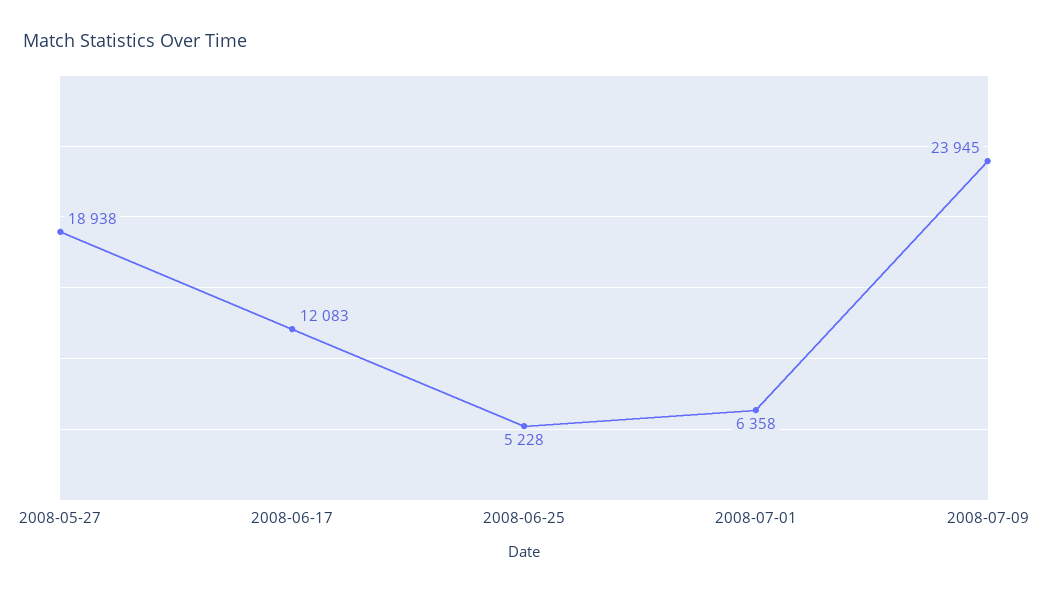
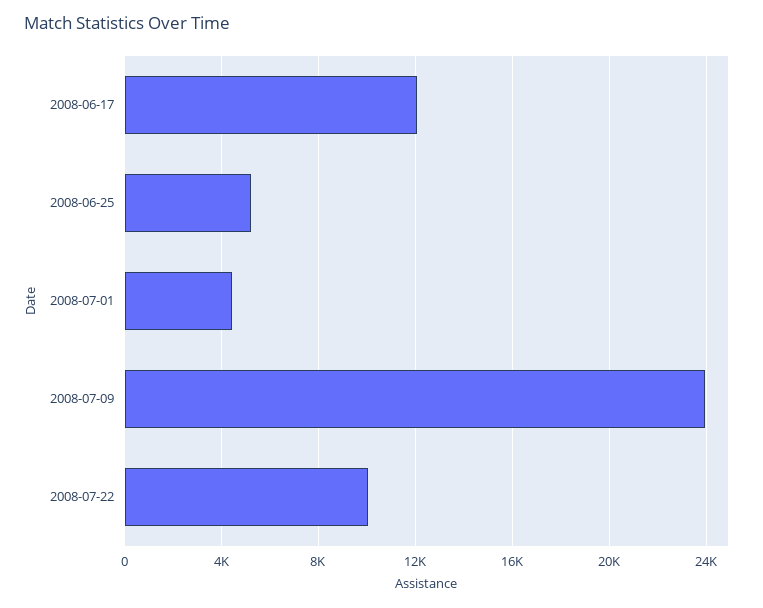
2008-05-27: 18938 -> none
2008-07-01: 6358 -> 4500
2008-07-22: none -> 10000

